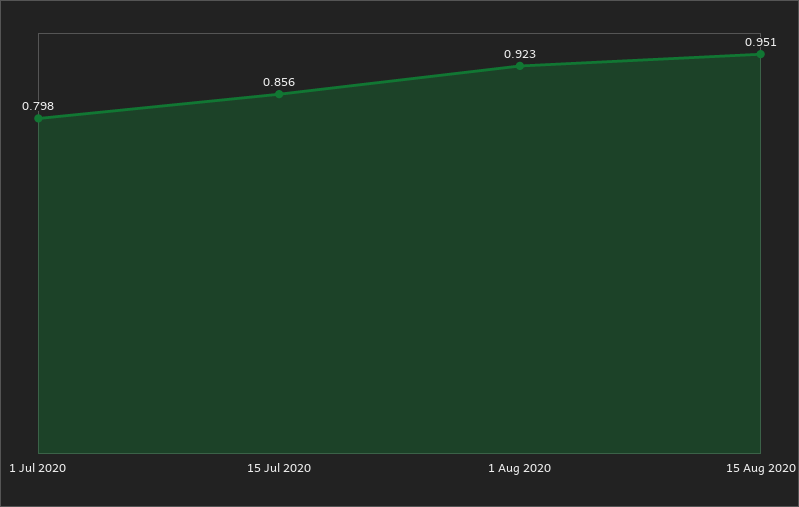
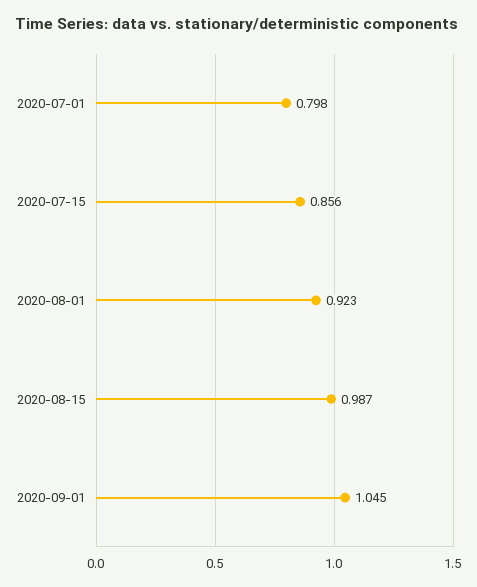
15 Aug 2020: 0.951 -> 0.987
2020-09-01: none -> 1.045

